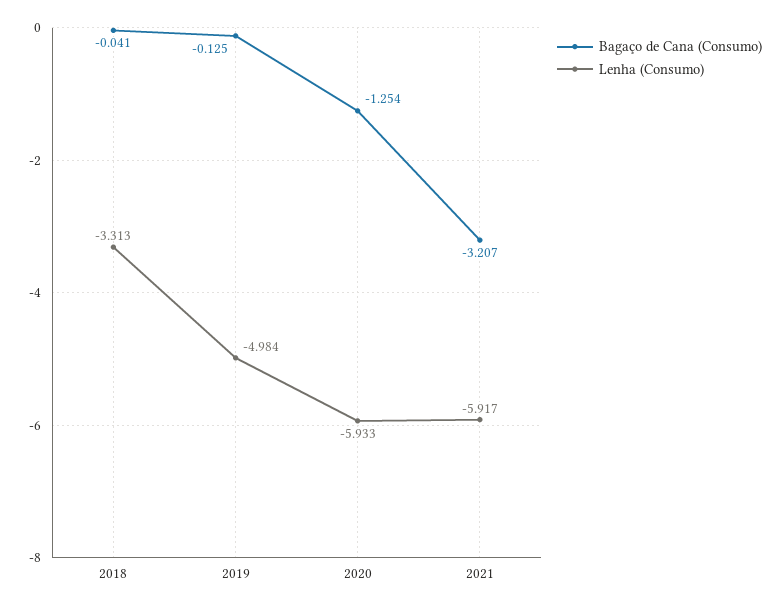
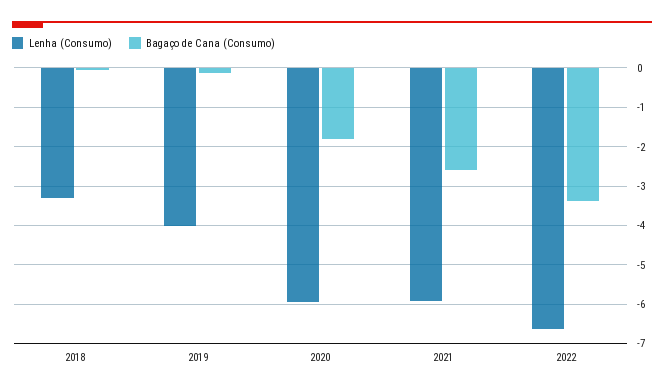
Lenha (Consumo), 2019: -4.984 -> -4
Bagaço de Cana (Consumo), 2020: -1.254 -> -1.8
Bagaço de Cana (Consumo), 2021: -3.207 -> -2.6
Lenha (Consumo), 2022: none -> -6.6
Bagaço de Cana (Consumo), 2022: none -> -3.4

